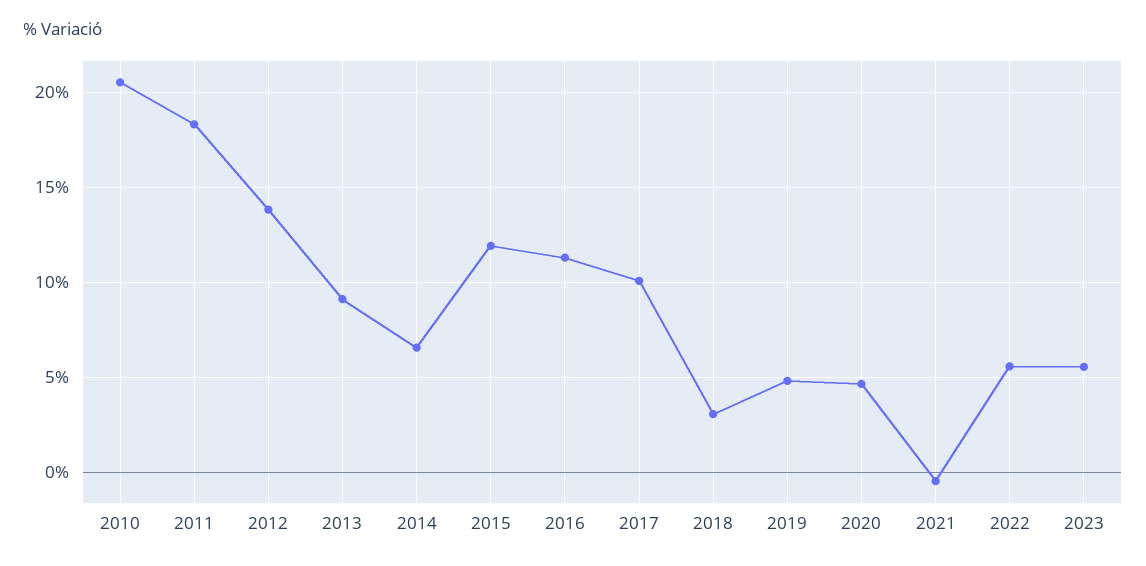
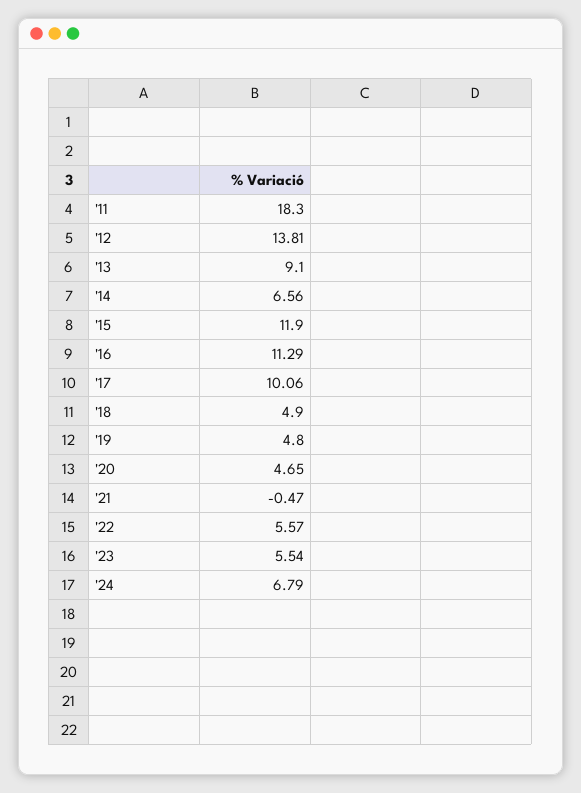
2010: 20.5 -> none
2018: 3 -> 4.9
'24: none -> 6.79

